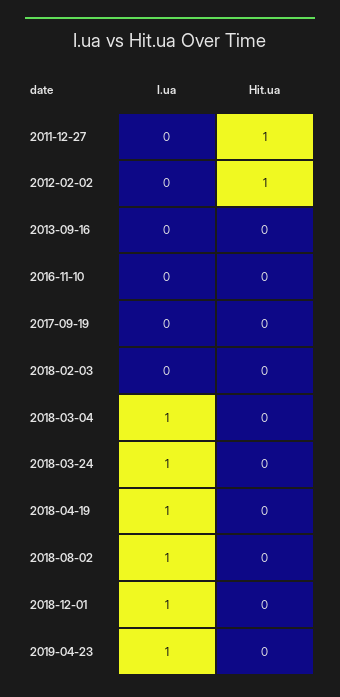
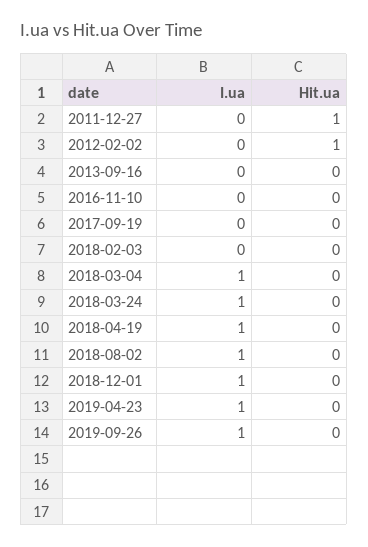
I.ua, 2019-09-26: none -> 1
Hit.ua, 2019-09-26: none -> 0

